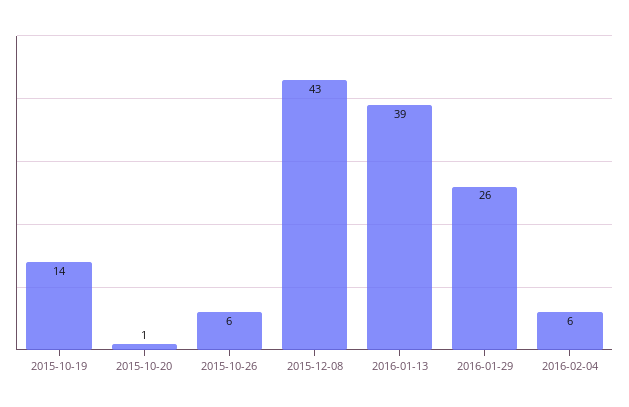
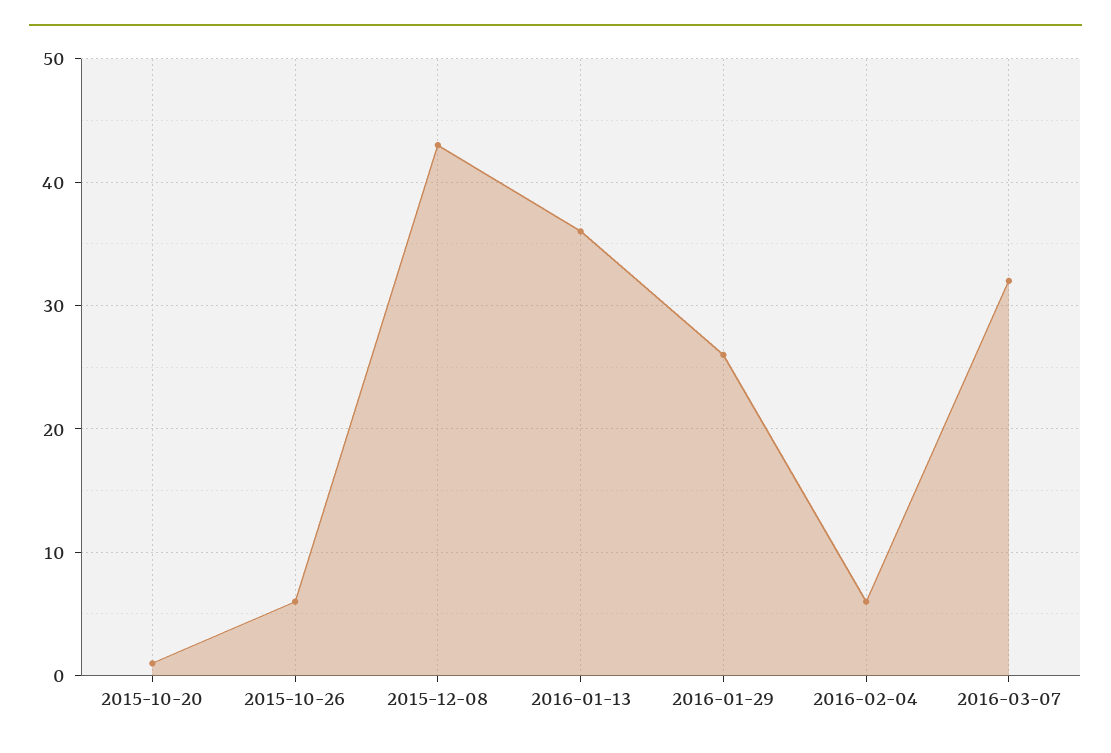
2015-10-19: 14 -> none
2016-01-13: 39 -> 36
2016-03-07: none -> 32

